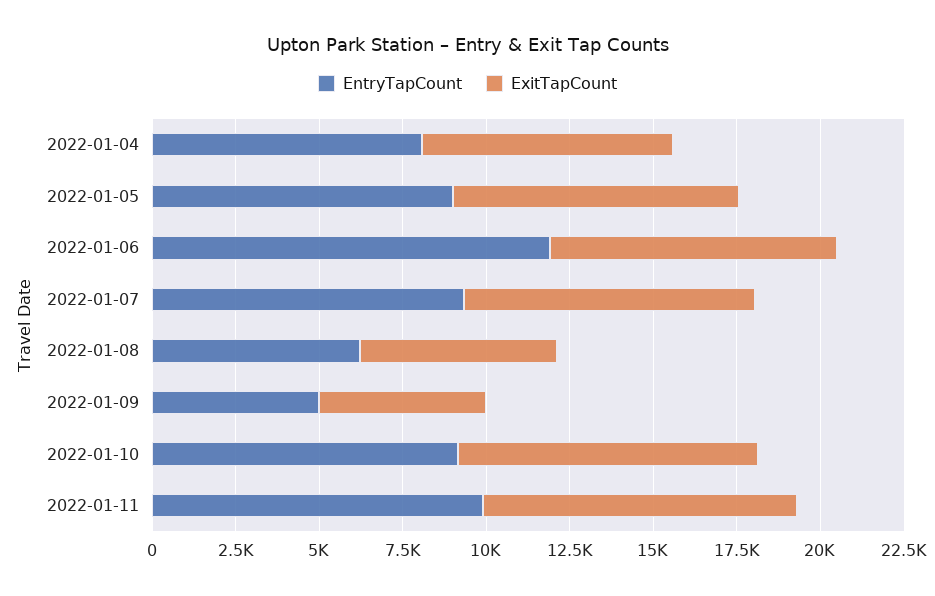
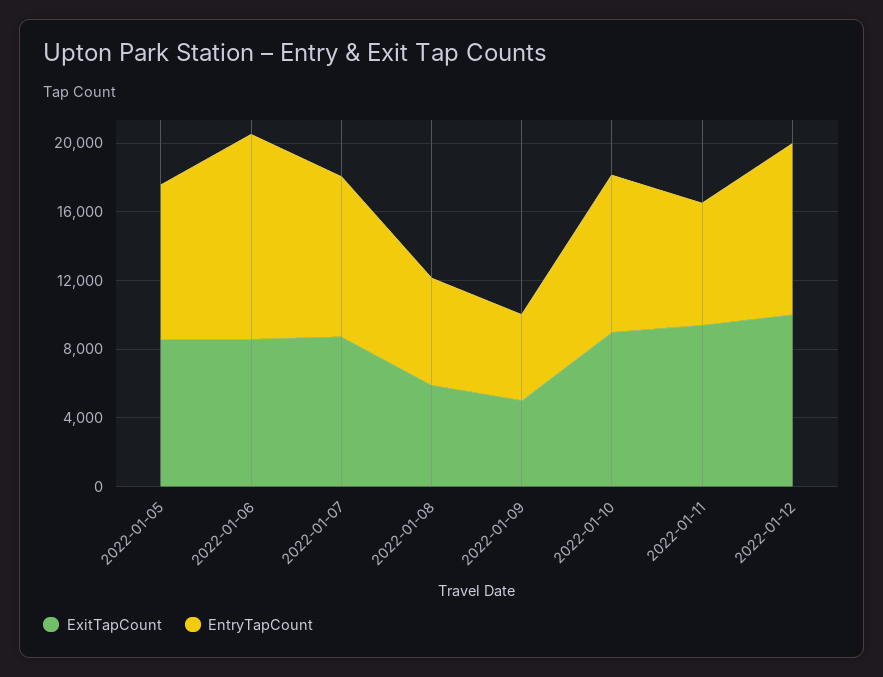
EntryTapCount, 2022-01-04: 8000 -> none
ExitTapCount, 2022-01-04: 7500 -> none
EntryTapCount, 2022-01-11: 10000 -> 7000
ExitTapCount, 2022-01-12: none -> 10000
EntryTapCount, 2022-01-12: none -> 10000

